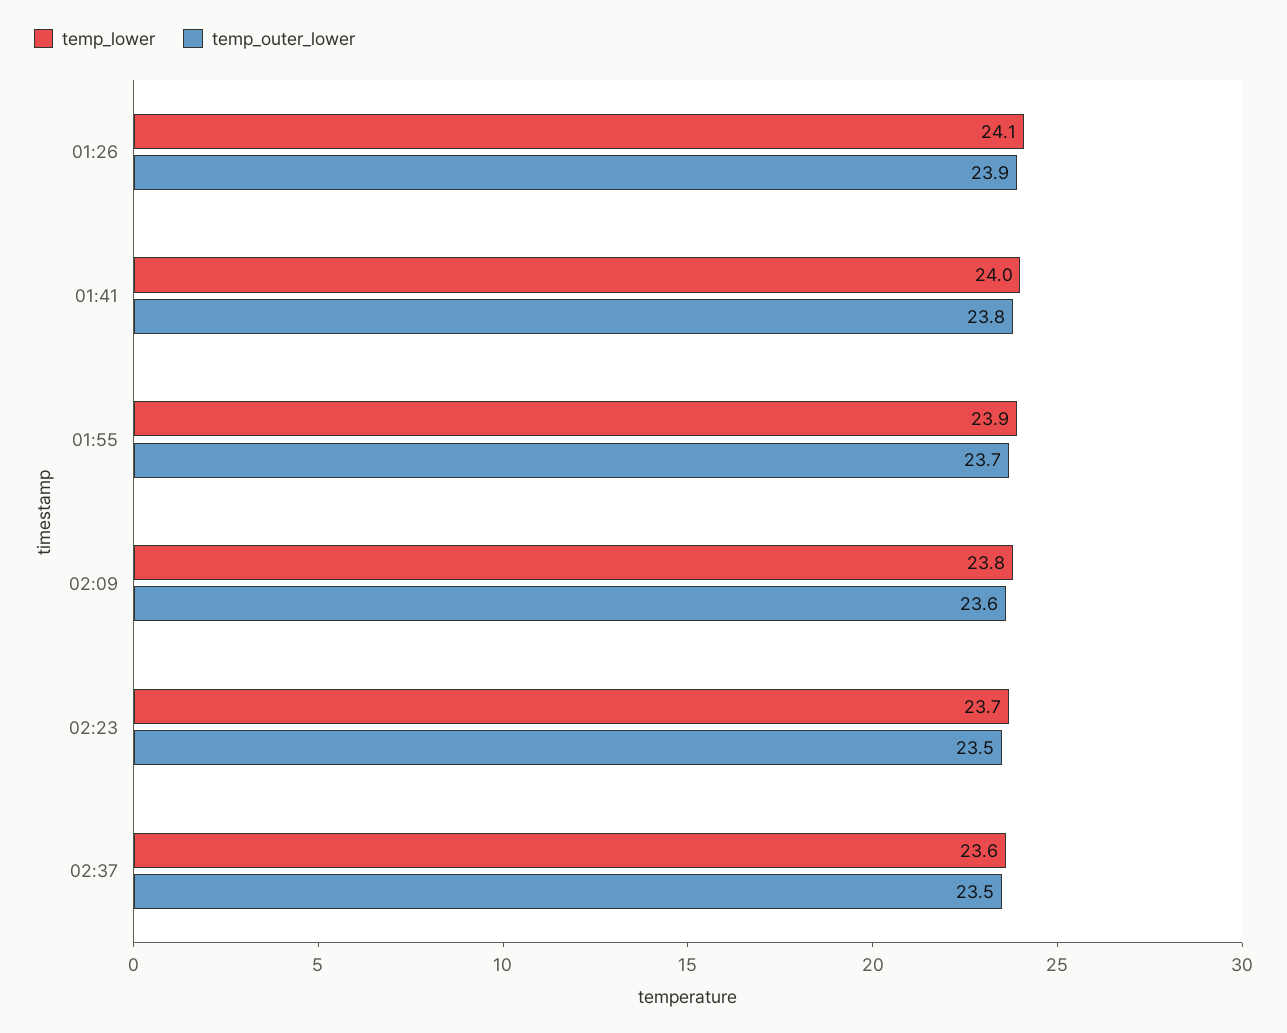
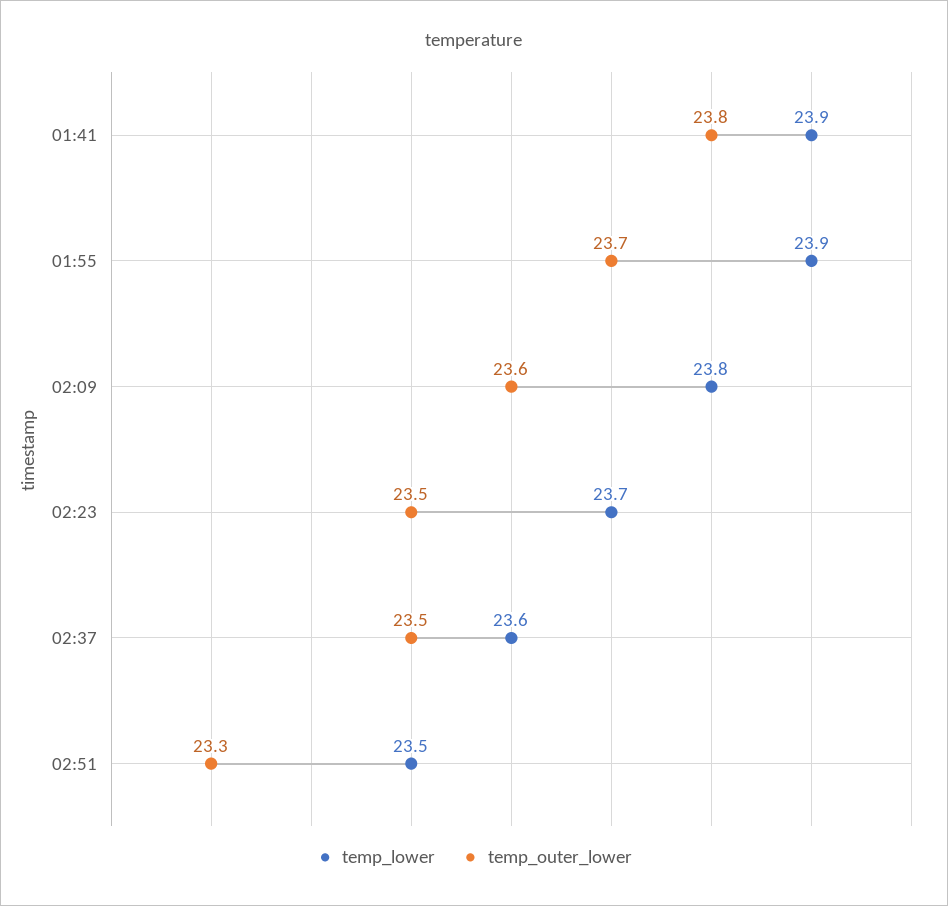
temp_lower, 01:26: 24.1 -> none
temp_outer_lower, 01:26: 23.9 -> none
temp_lower, 01:41: 24 -> 23.9
temp_lower, 02:51: none -> 23.5
temp_outer_lower, 02:51: none -> 23.3

